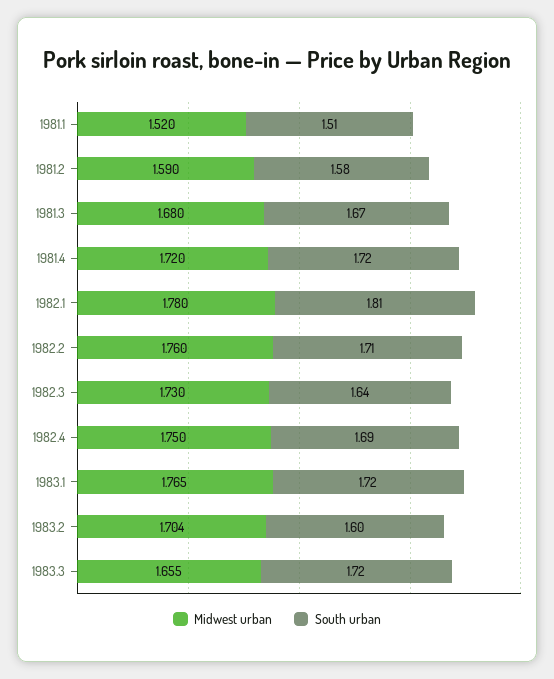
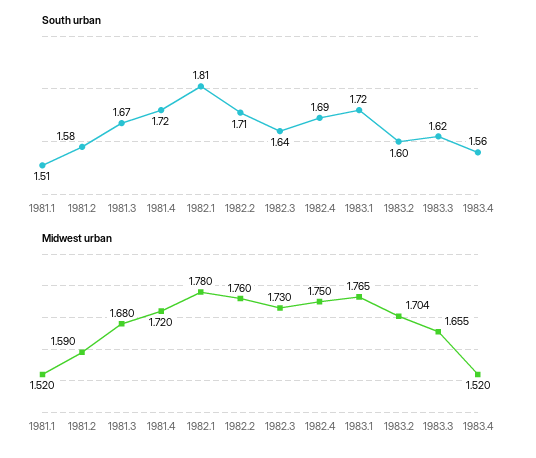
South urban, 1983.3: 1.72 -> 1.62
South urban, 1983.4: none -> 1.56
Midwest urban, 1983.4: none -> 1.52

